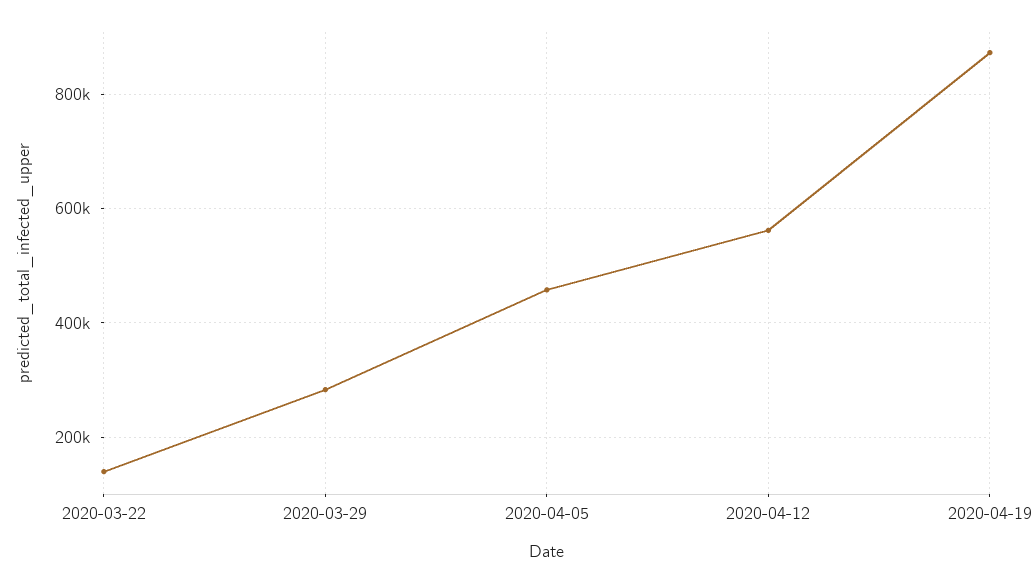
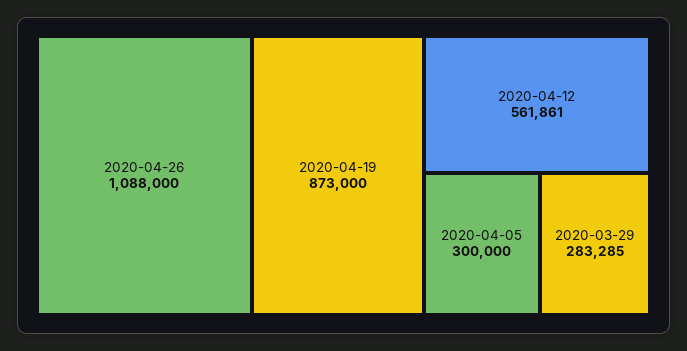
2020-03-22: 140000 -> none
2020-04-05: 460000 -> 300000
2020-04-26: none -> 1088000

